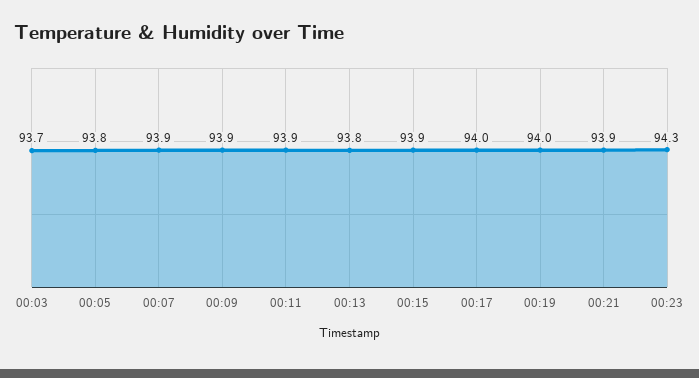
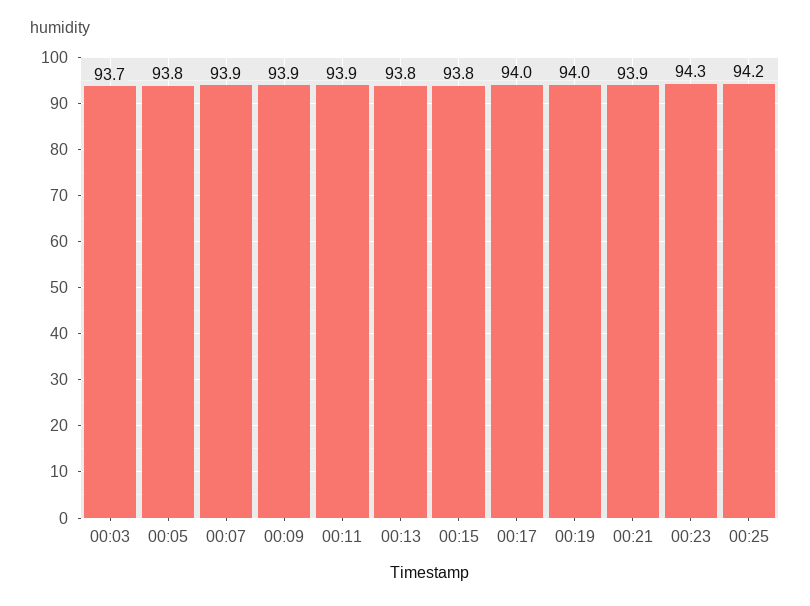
00:15: 93.9 -> 93.8
00:25: none -> 94.2

